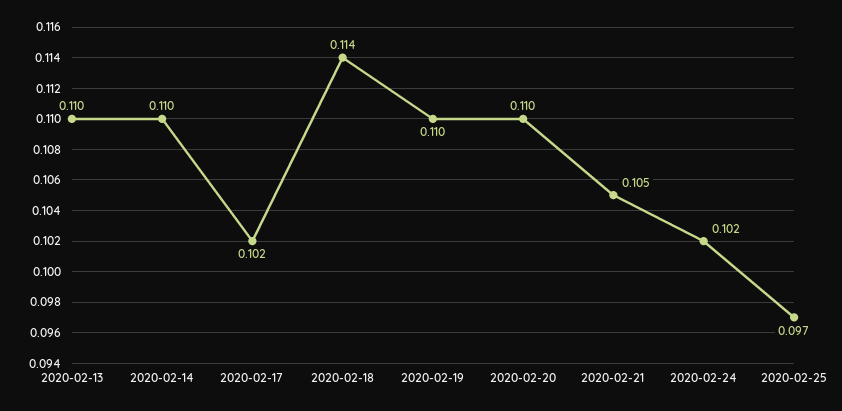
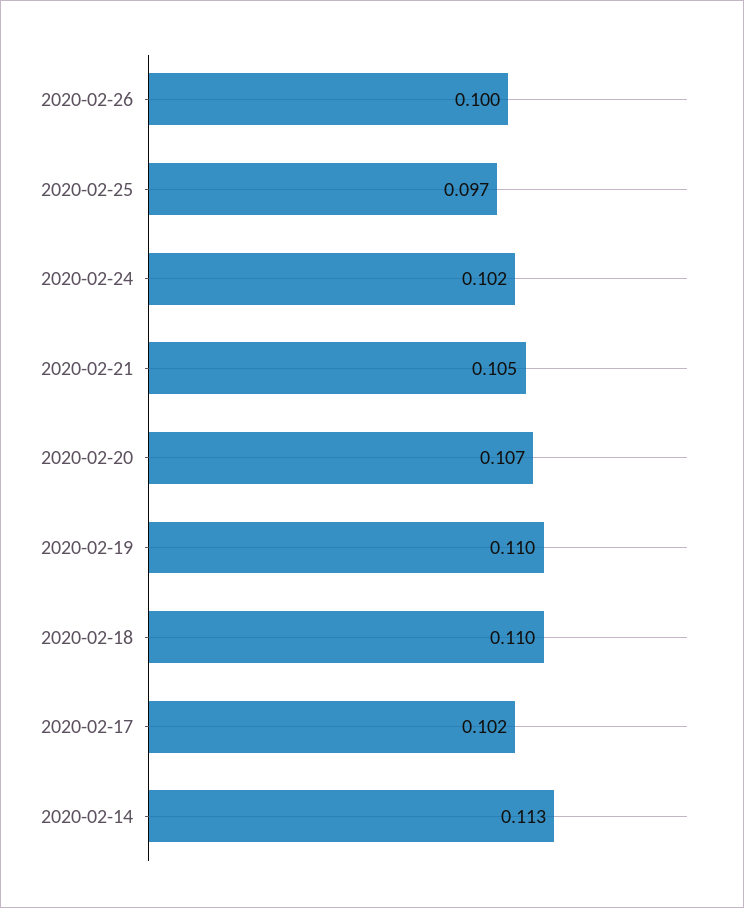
2020-02-13: 0.11 -> none
2020-02-14: 0.11 -> 0.113
2020-02-18: 0.114 -> 0.11
2020-02-20: 0.11 -> 0.107
2020-02-26: none -> 0.1

